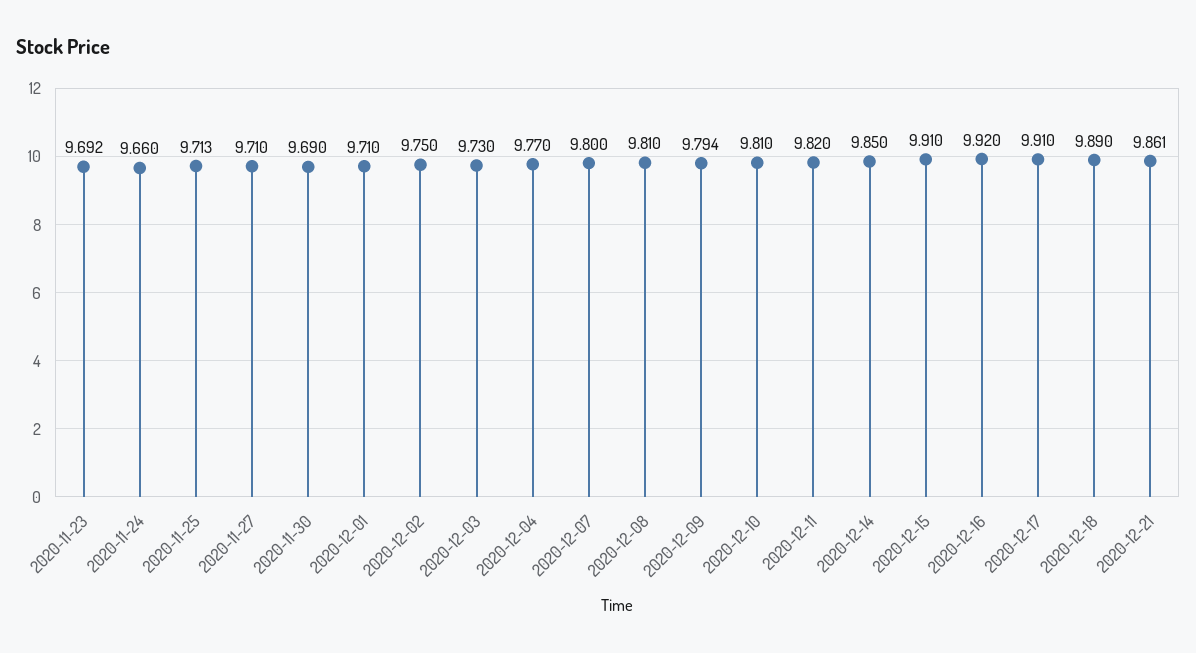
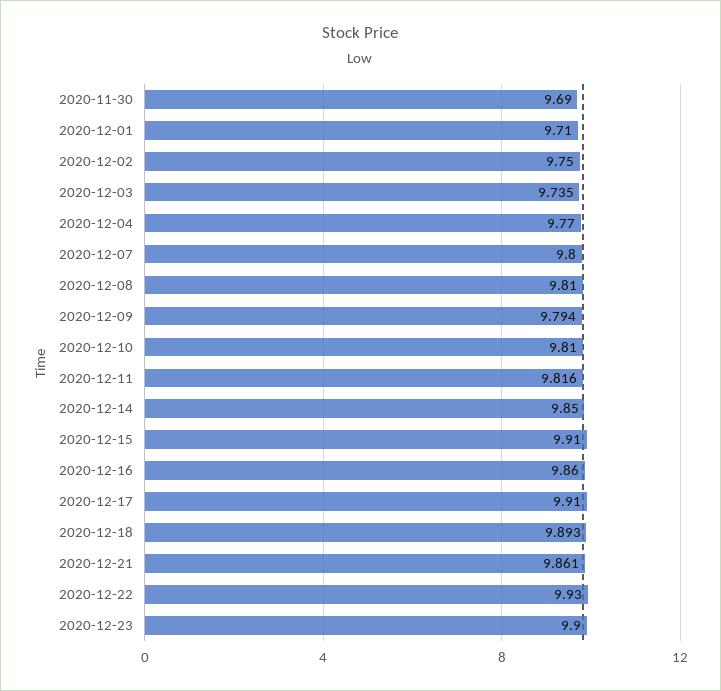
2020-11-23: 9.692 -> none
2020-11-24: 9.66 -> none
2020-11-25: 9.713 -> none
2020-11-27: 9.71 -> none
2020-12-03: 9.73 -> 9.735
2020-12-11: 9.82 -> 9.816
2020-12-16: 9.92 -> 9.86
2020-12-18: 9.89 -> 9.893
2020-12-22: none -> 9.93
2020-12-23: none -> 9.9

